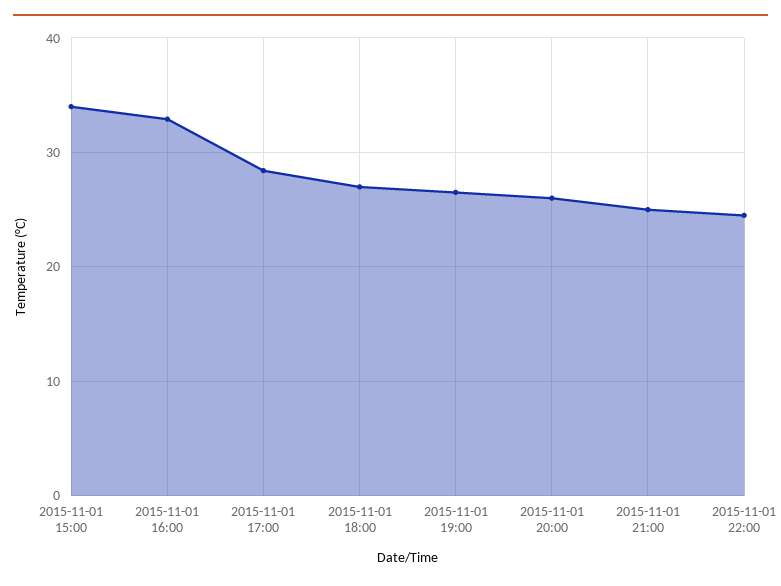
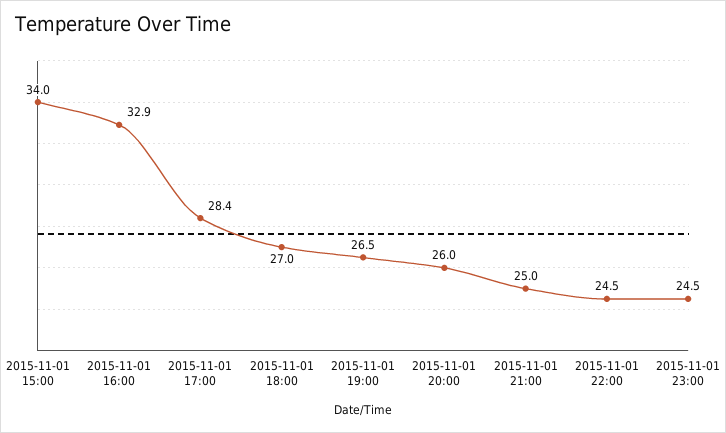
2015-11-01 23:00: none -> 24.5

